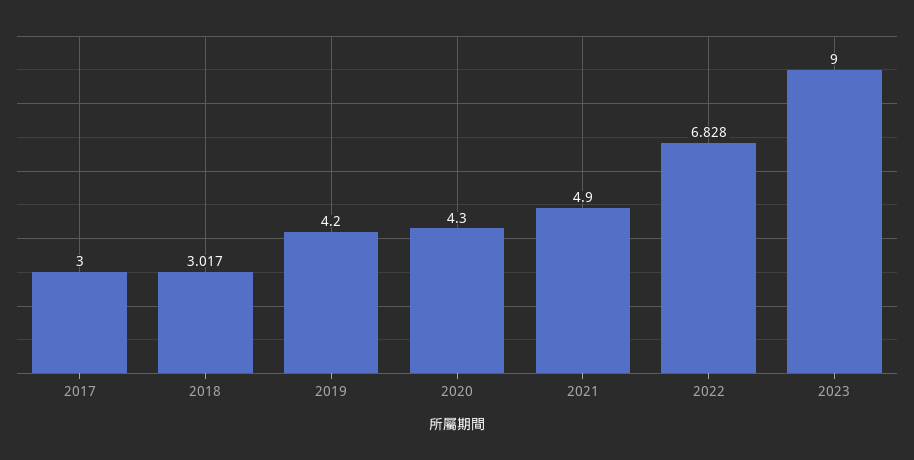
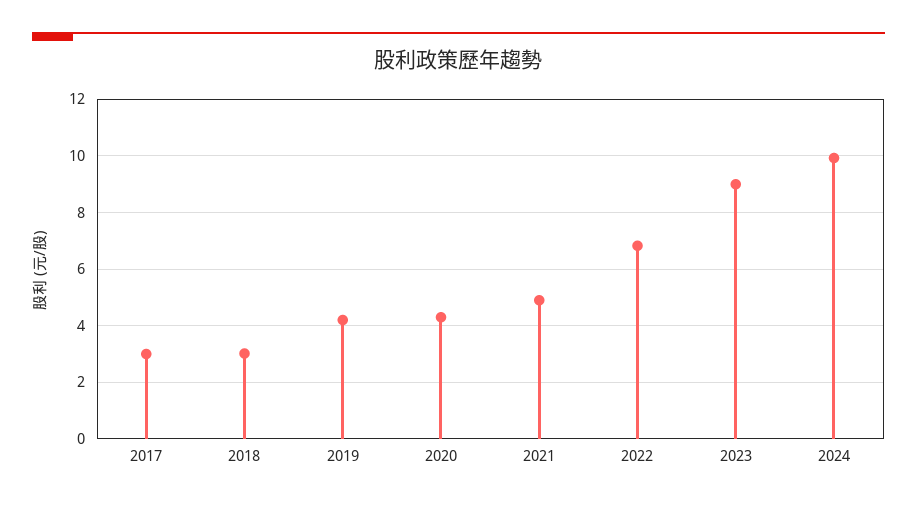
2024: none -> 10

